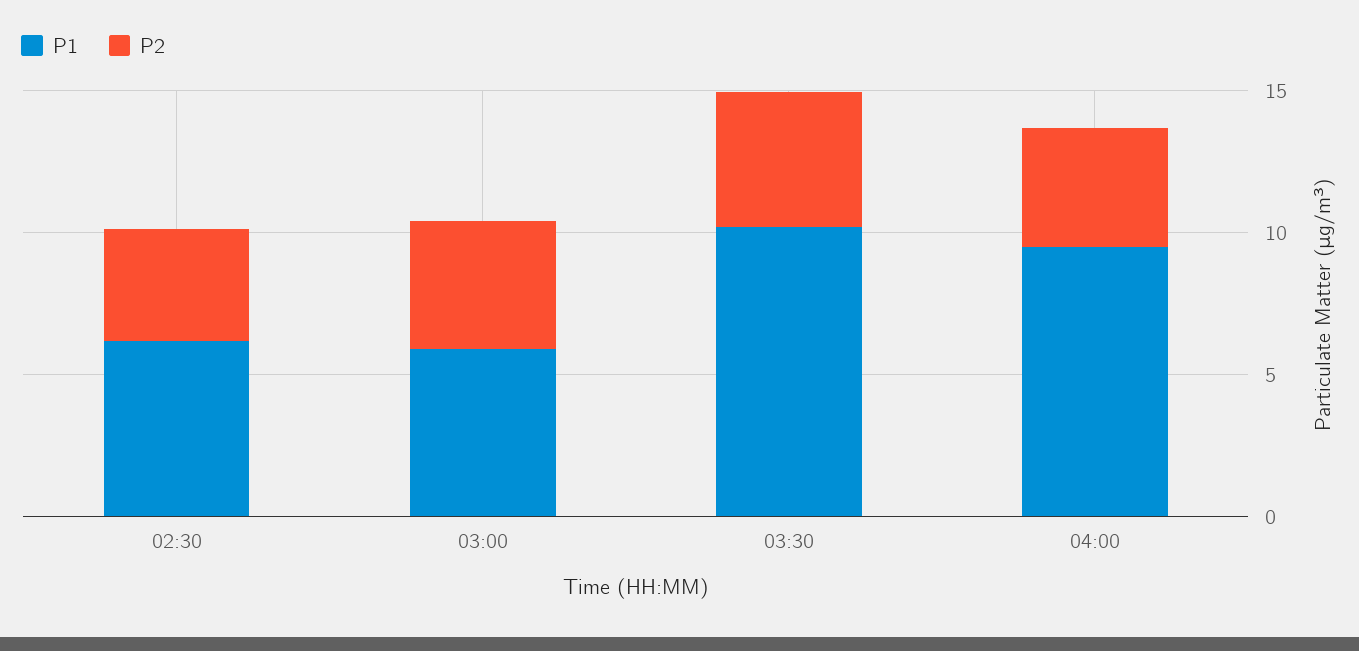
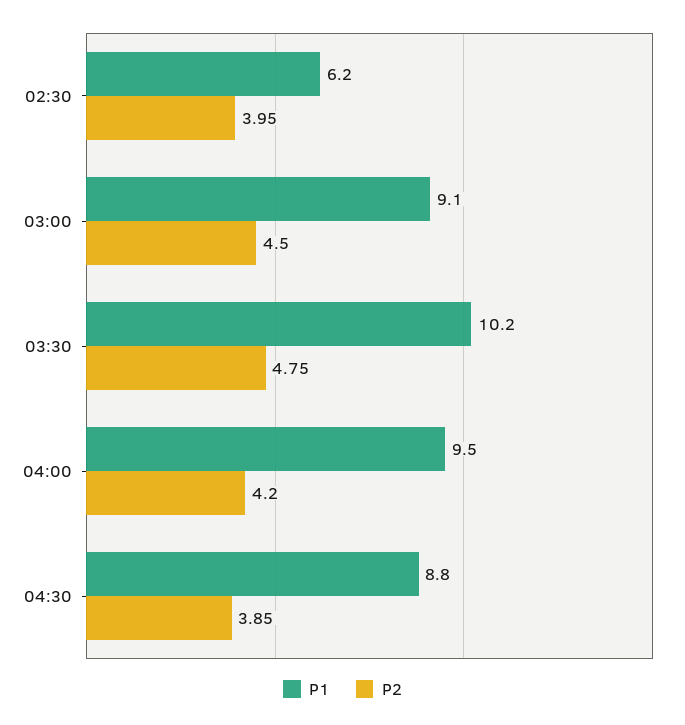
P1, 03:00: 6 -> 9.1
P1, 04:30: none -> 8.8
P2, 04:30: none -> 3.85

